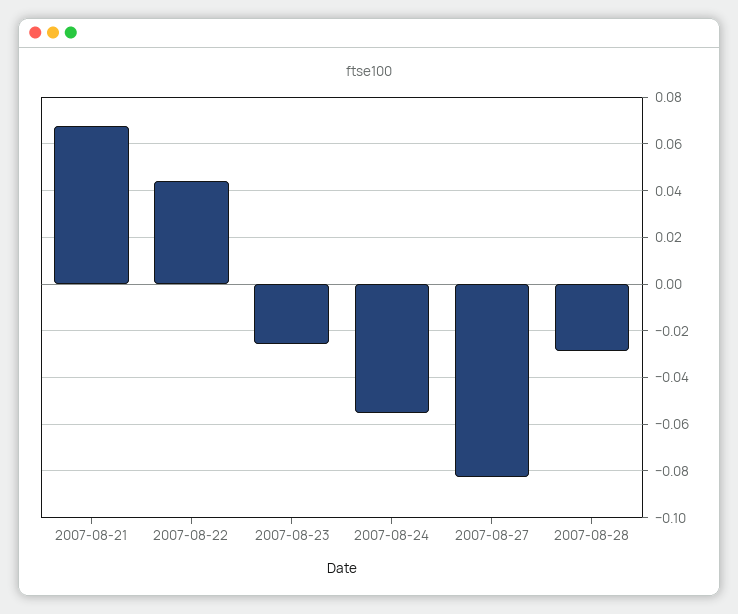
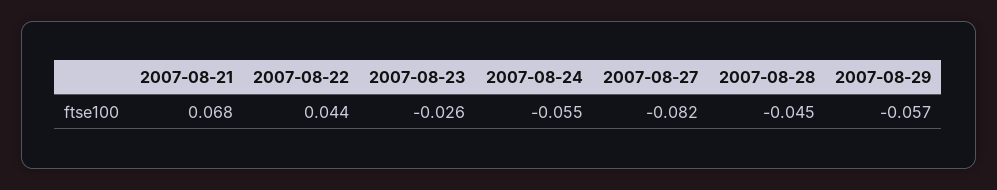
2007-08-28: -0.03 -> -0.045
2007-08-29: none -> -0.057

